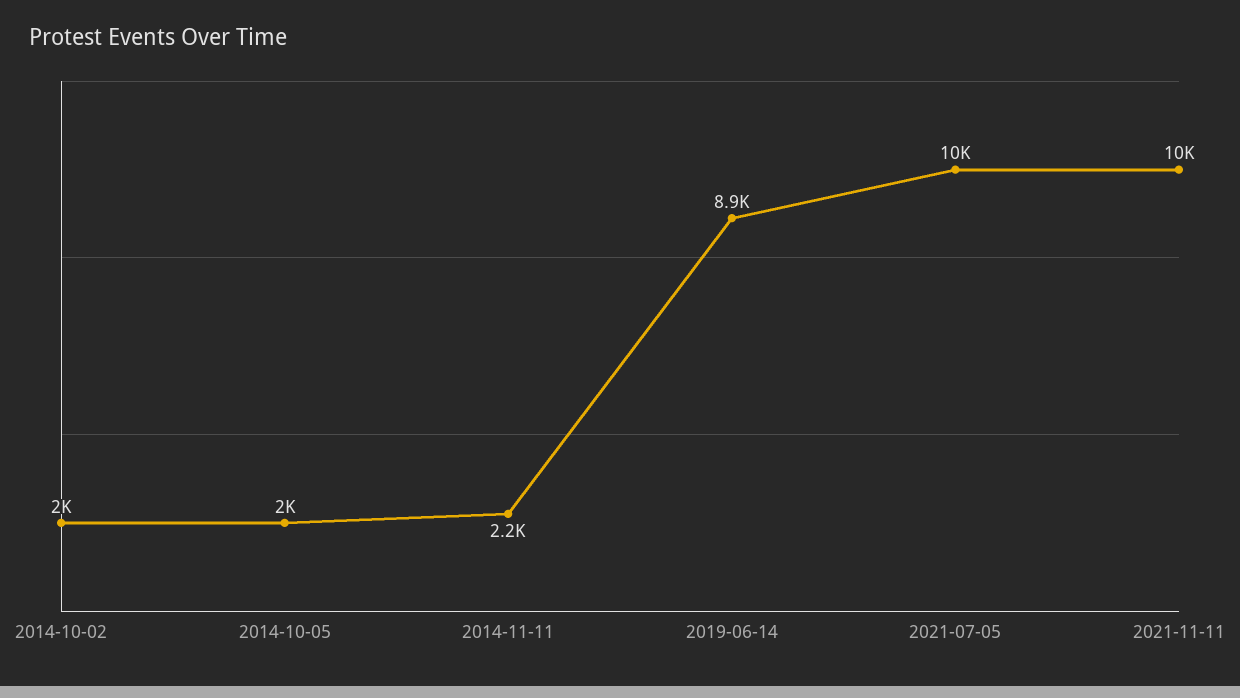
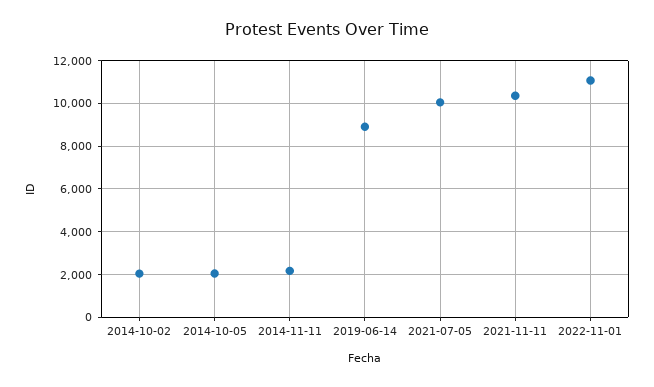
2022-11-01: none -> 11000

